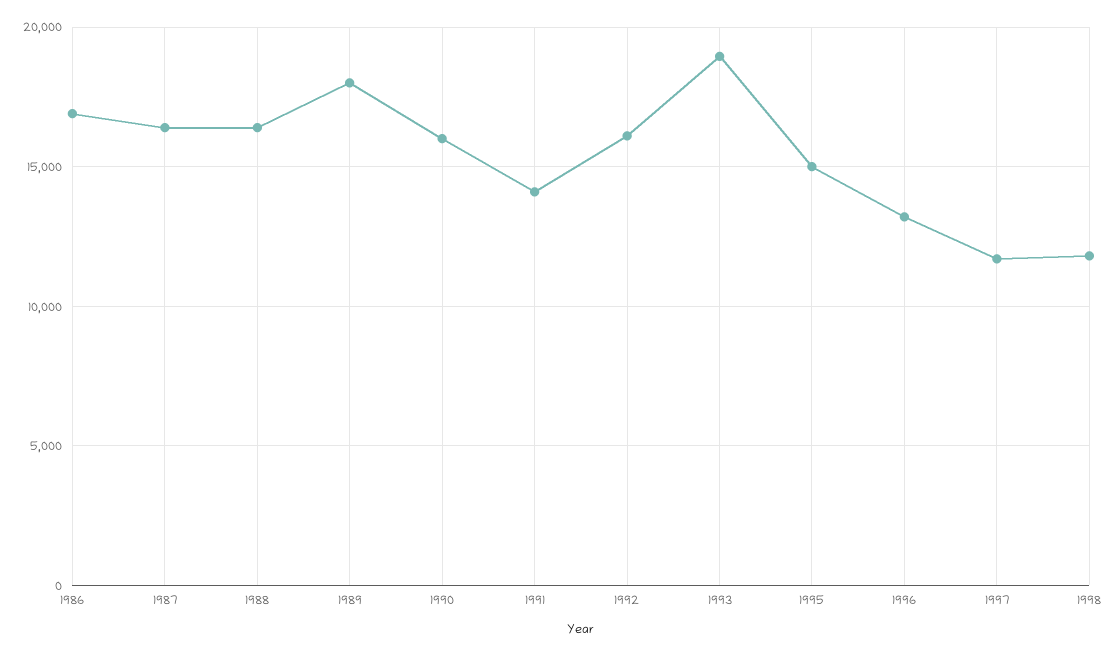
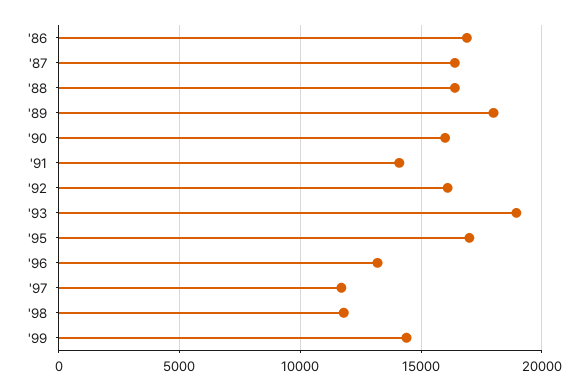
1995: 15000 -> 17000
'99: none -> 14500

